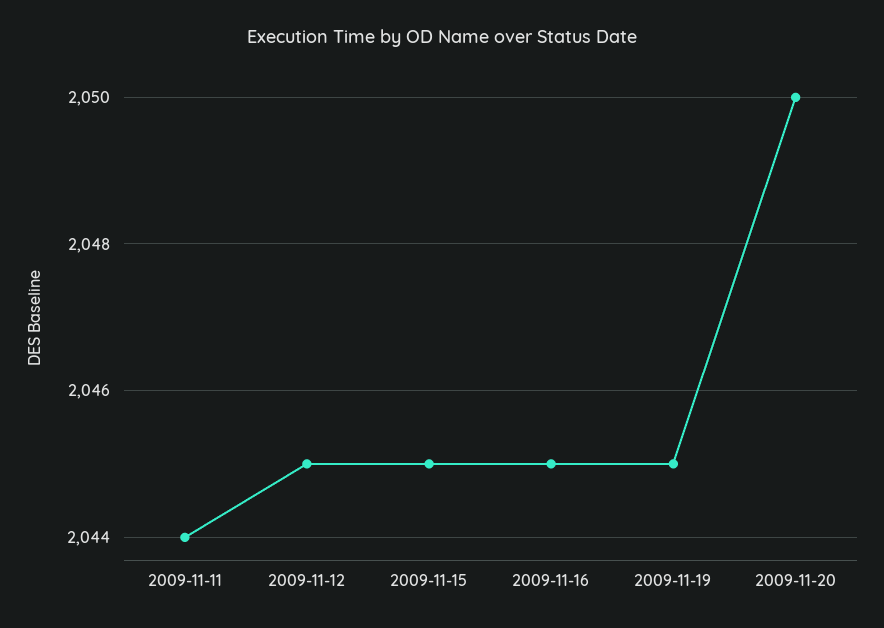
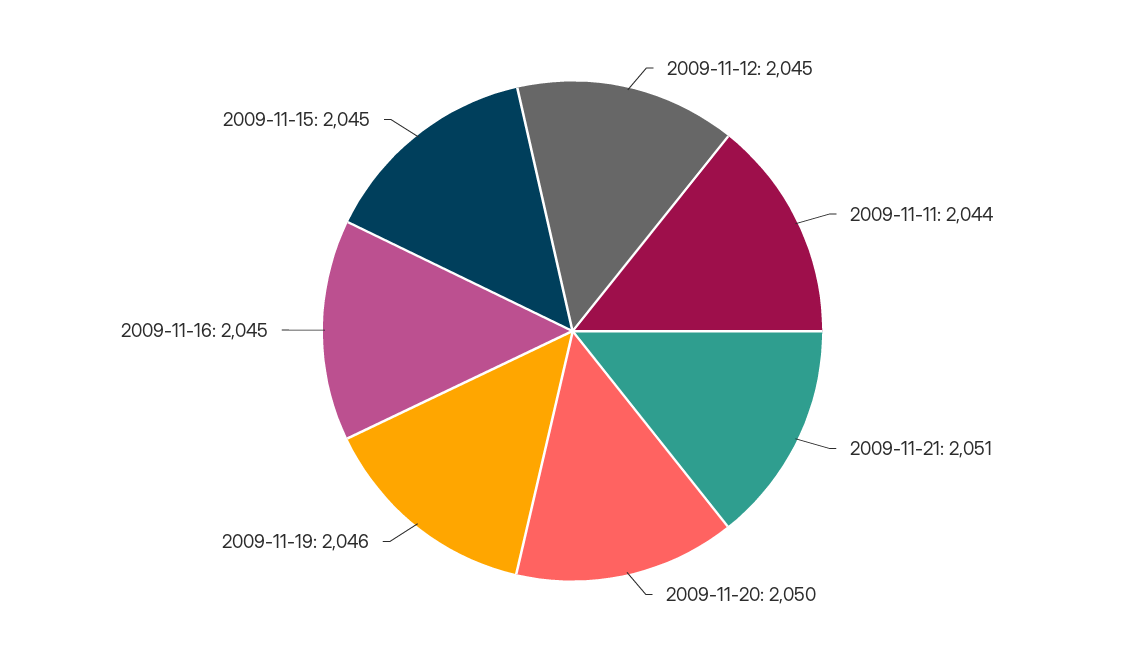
2009-11-19: 2045 -> 2046
2009-11-21: none -> 2051

